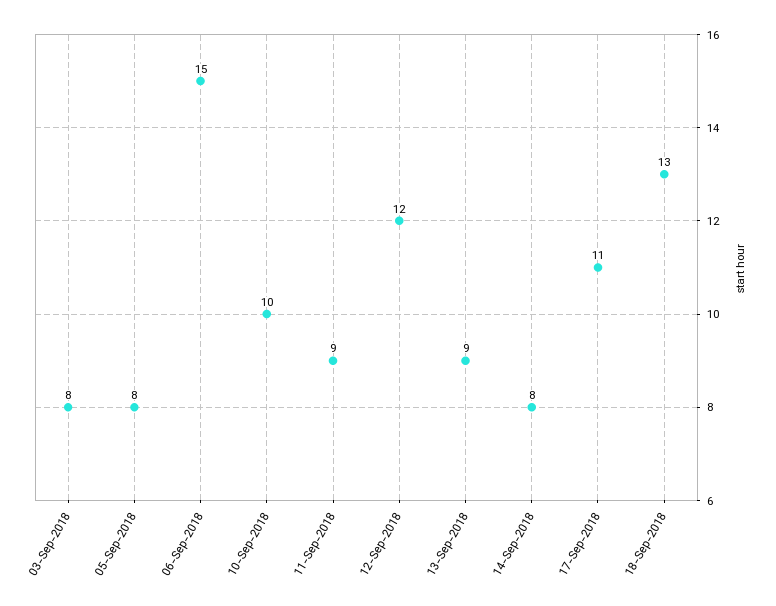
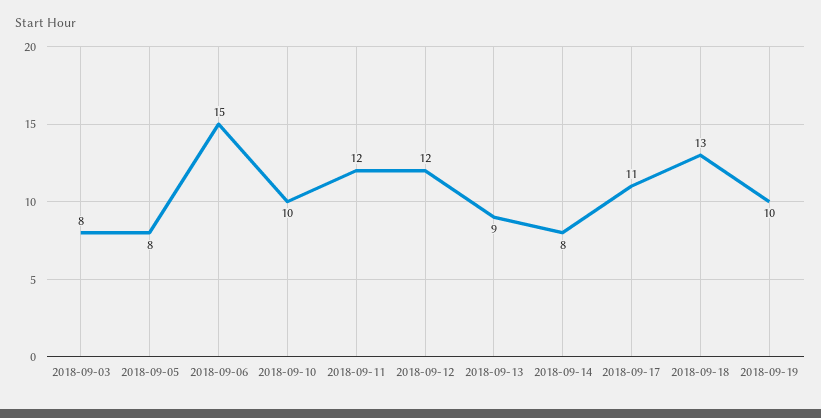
11-Sep-2018: 9 -> 12
2018-09-19: none -> 10

